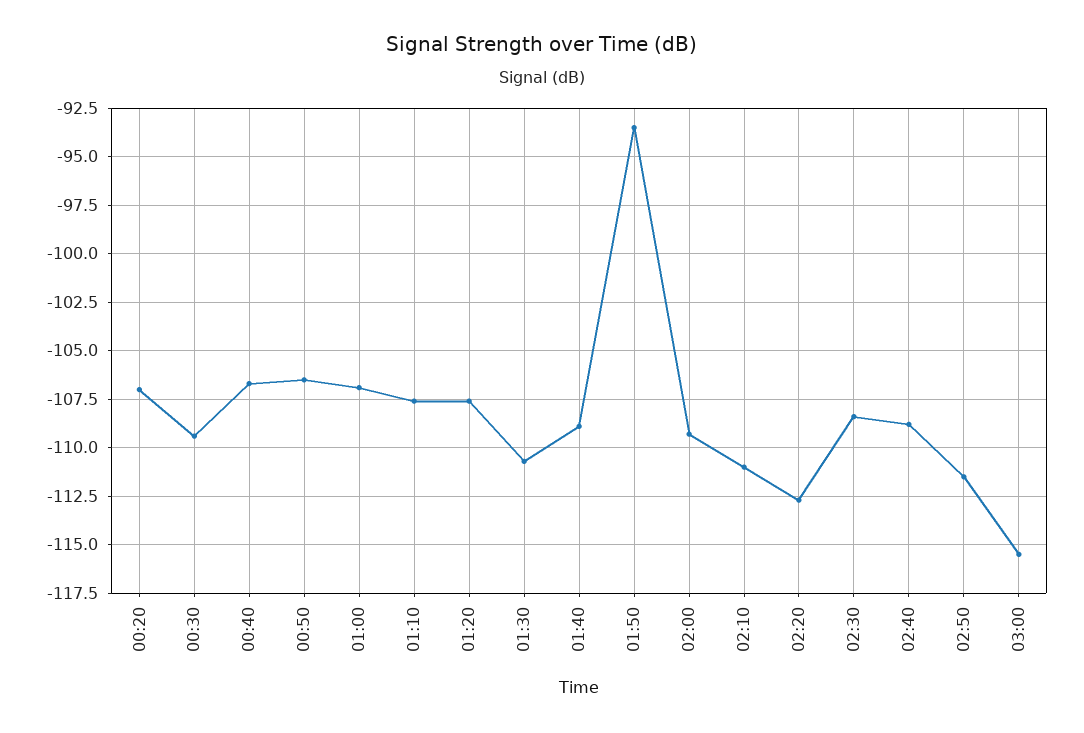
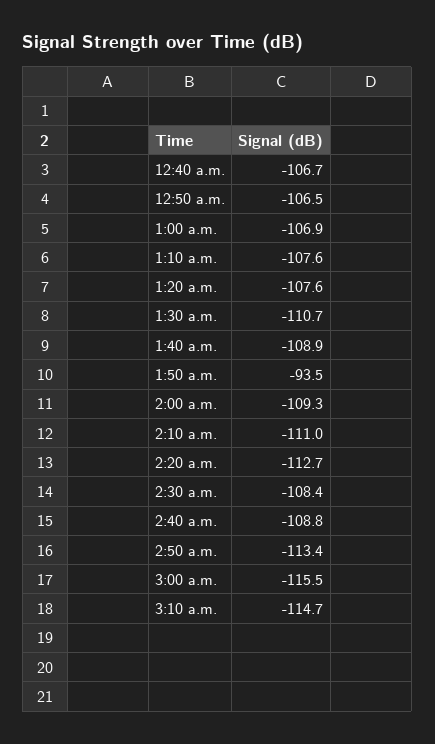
00:20: -107 -> none
00:30: -109.5 -> none
02:50: -111.5 -> -113.4
3:10 a.m.: none -> -114.7

